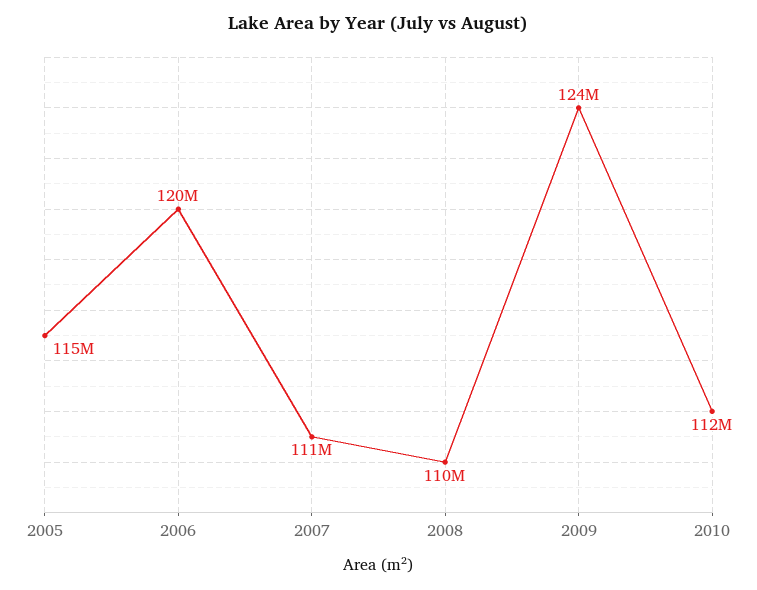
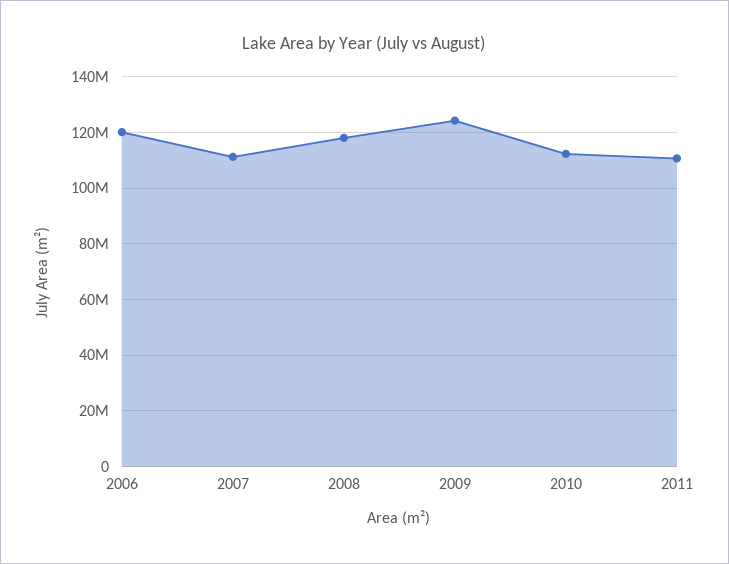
2005: 115000000 -> none
2008: 110000000 -> 117500000
2011: none -> 110000000

